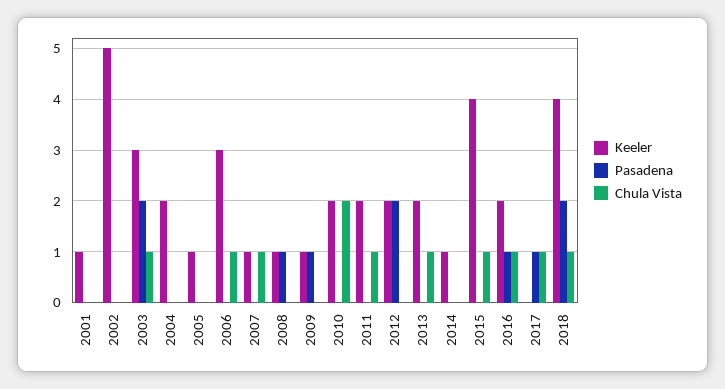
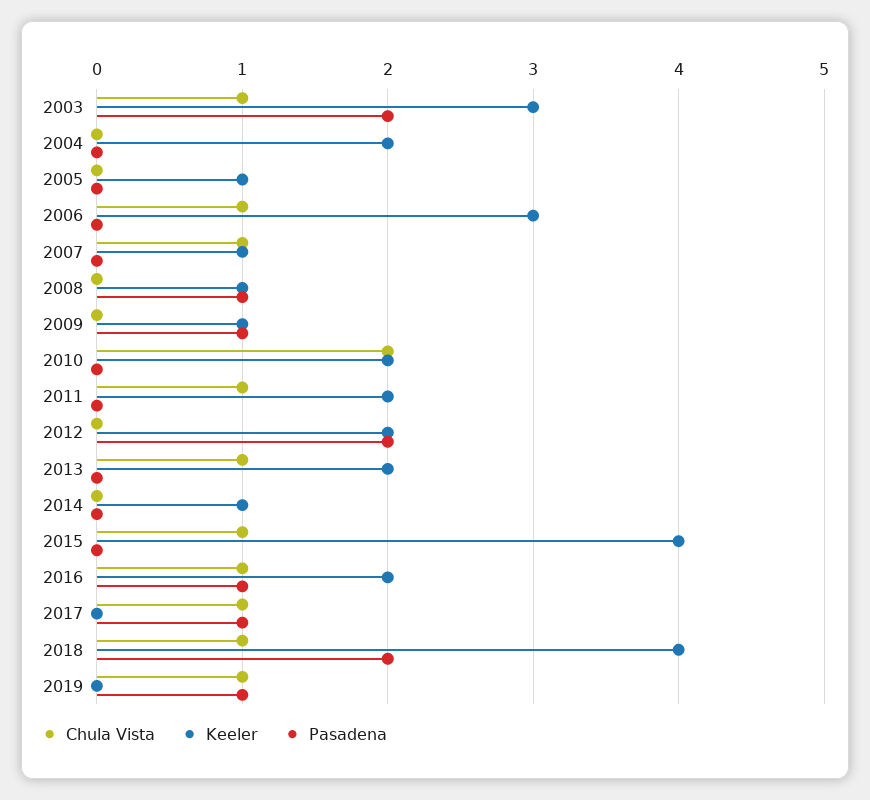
Keeler, 2001: 1 -> none
Pasadena, 2001: 0 -> none
Chula Vista, 2001: 0 -> none
Keeler, 2002: 5 -> none
Pasadena, 2002: 0 -> none
Chula Vista, 2002: 0 -> none
Chula Vista, 2019: none -> 1
Keeler, 2019: none -> 0
Pasadena, 2019: none -> 1

